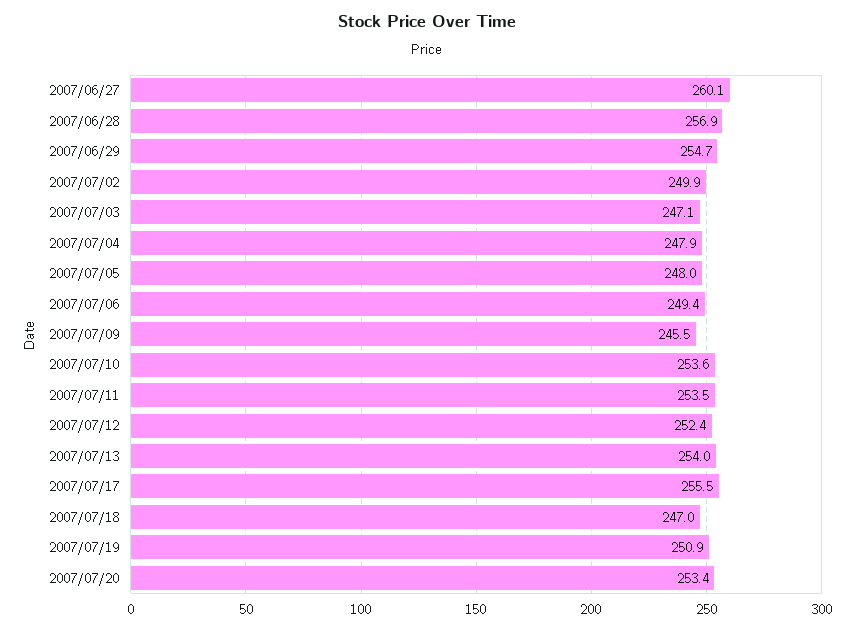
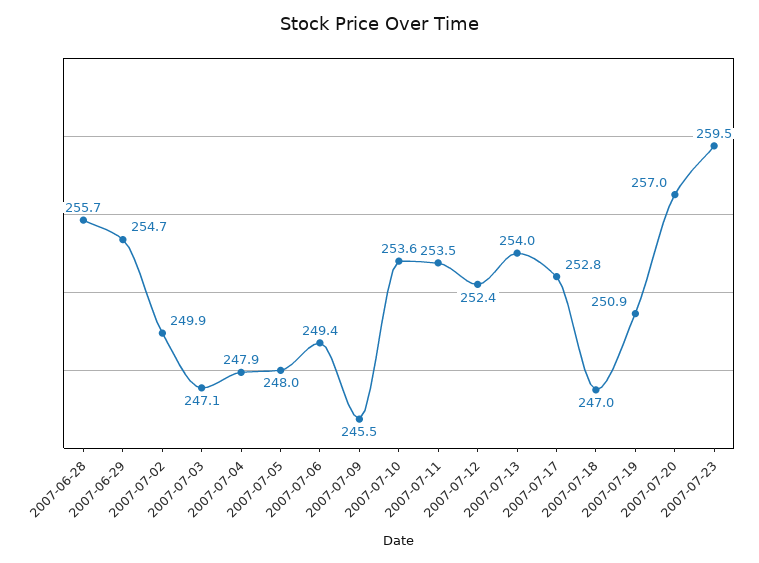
2007/06/27: 260.1 -> none
2007/06/28: 256.9 -> 255.7
2007/07/17: 255.5 -> 252.8
2007/07/20: 253.4 -> 257
2007-07-23: none -> 259.5

